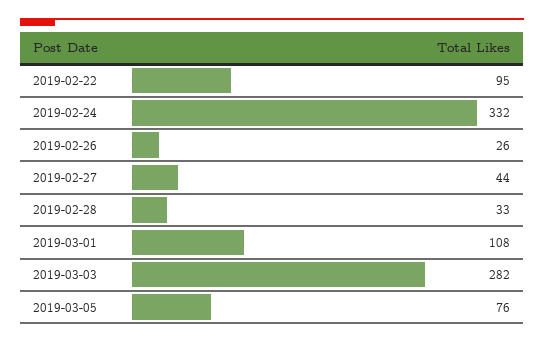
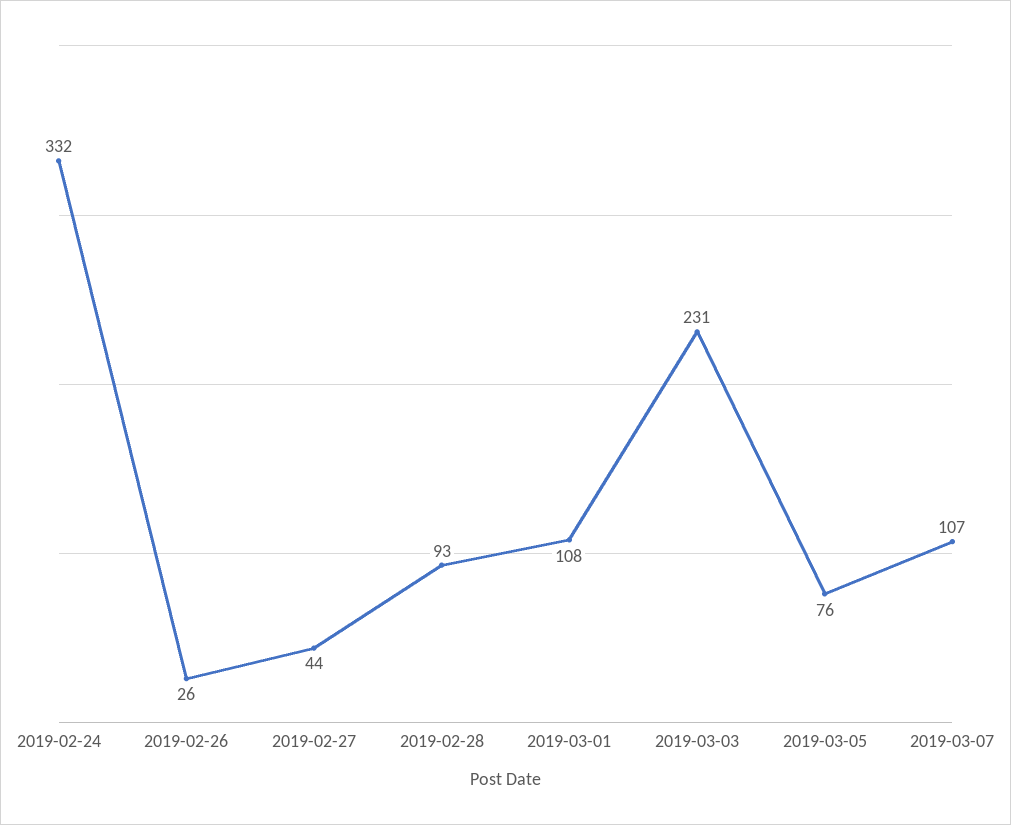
2019-02-22: 95 -> none
2019-02-28: 33 -> 93
2019-03-03: 282 -> 231
2019-03-07: none -> 107

